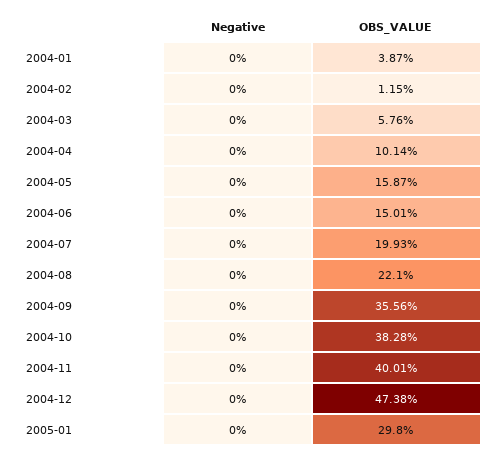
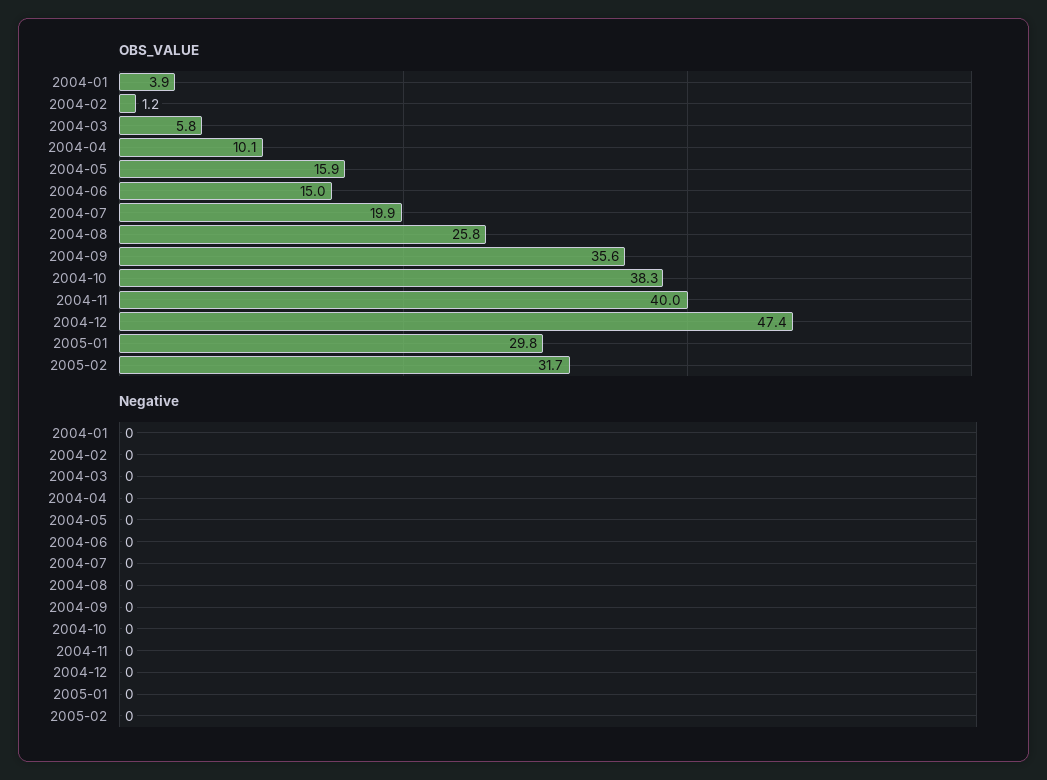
OBS_VALUE, 2004-08: 22.1 -> 25.8
OBS_VALUE, 2005-02: none -> 31.7
Negative, 2005-02: none -> 0

